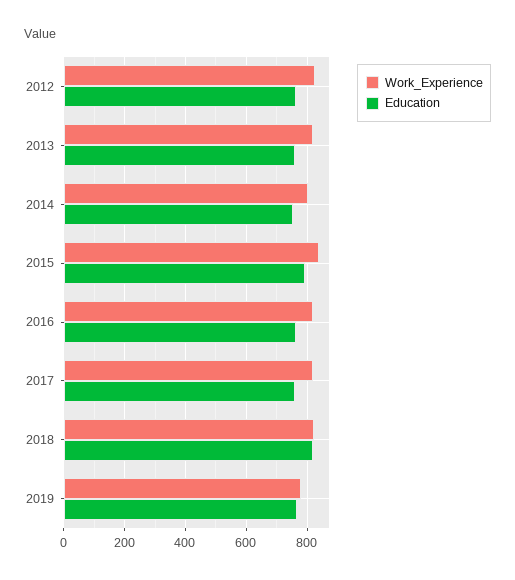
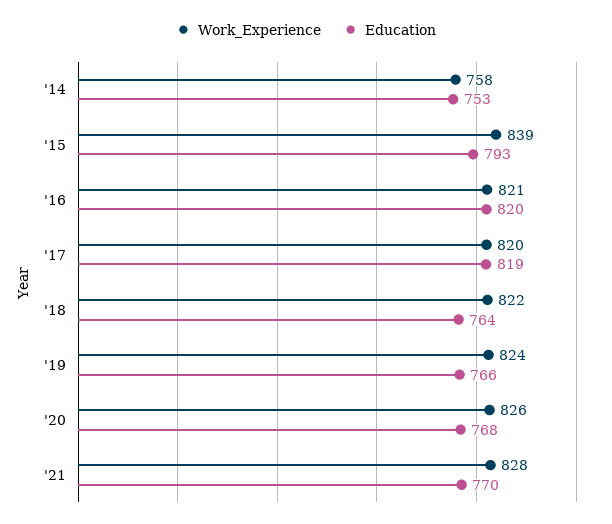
Work_Experience, 2012: 820 -> none
Education, 2012: 760 -> none
Work_Experience, 2013: 820 -> none
Education, 2013: 760 -> none
Work_Experience, 2014: 800 -> 758
Education, 2016: 760 -> 820
Education, 2017: 760 -> 819
Education, 2018: 820 -> 764
Work_Experience, 2019: 780 -> 824
Work_Experience, '20: none -> 826
Education, '20: none -> 768
Work_Experience, '21: none -> 828
Education, '21: none -> 770

